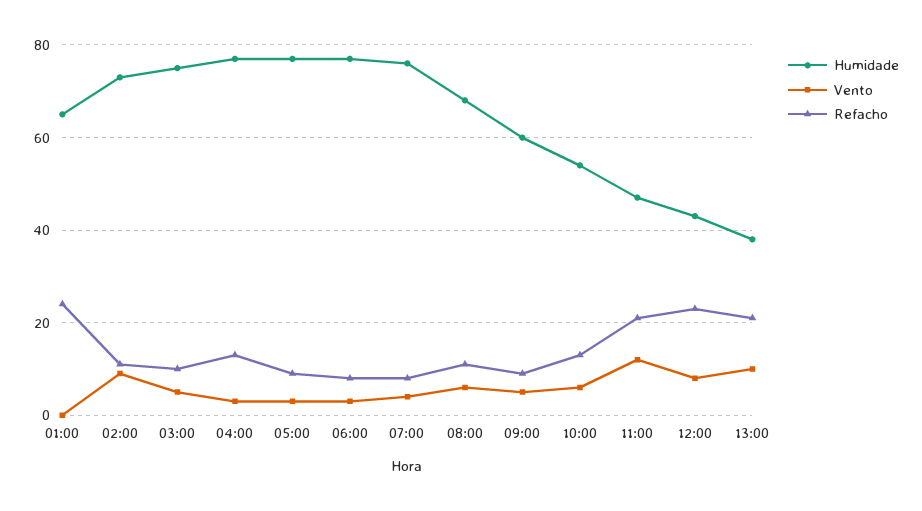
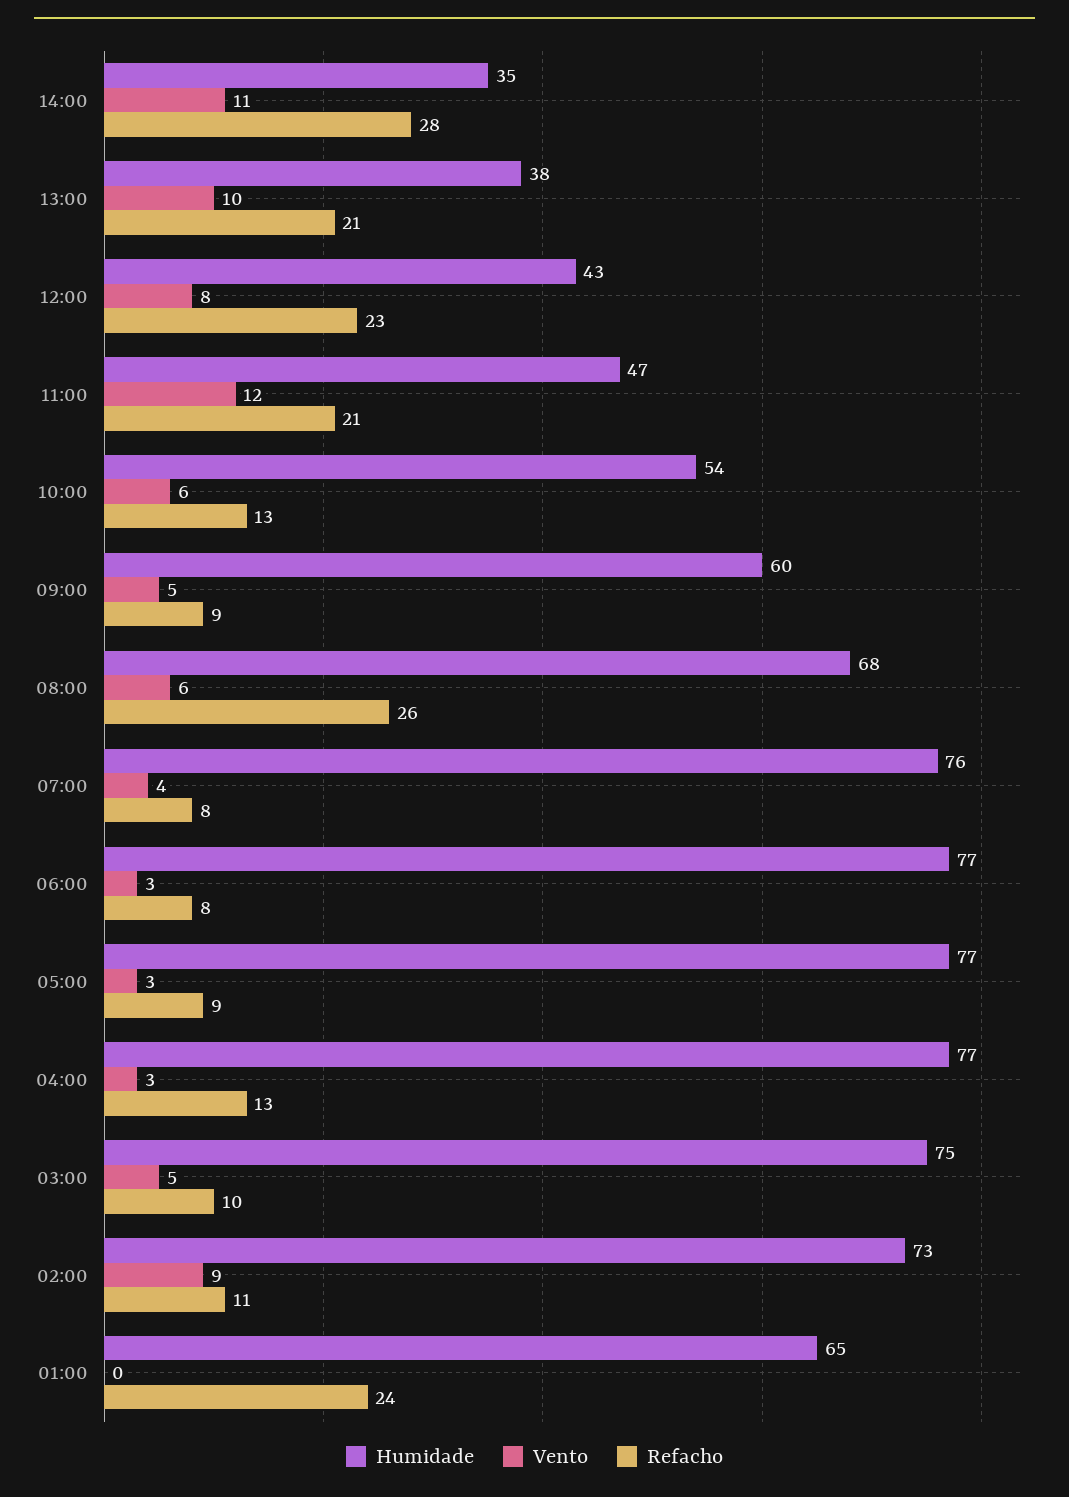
Refacho, 08:00: 10 -> 26
Humidade, 14:00: none -> 35
Vento, 14:00: none -> 11
Refacho, 14:00: none -> 28

